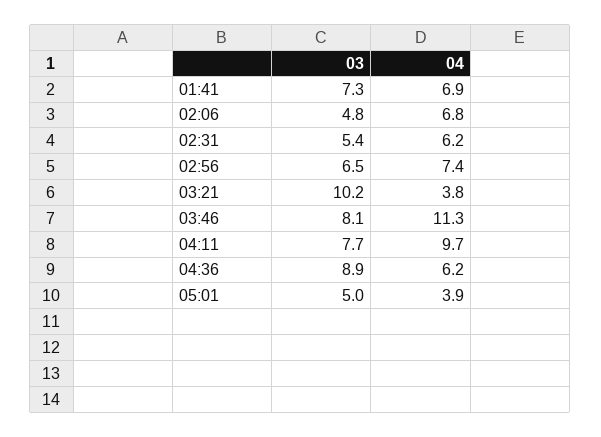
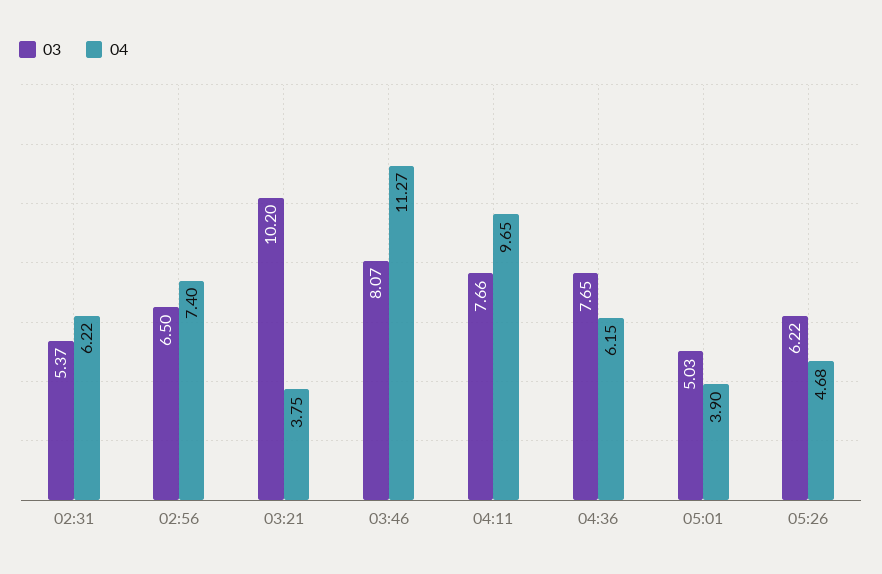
03, 01:41: 7.3 -> none
04, 01:41: 6.9 -> none
03, 02:06: 4.8 -> none
04, 02:06: 6.8 -> none
03, 04:36: 8.9 -> 7.65
03, 05:26: none -> 6.22
04, 05:26: none -> 4.68

